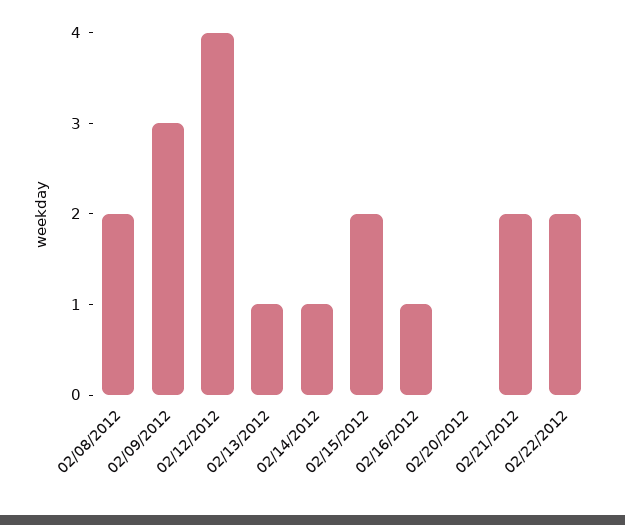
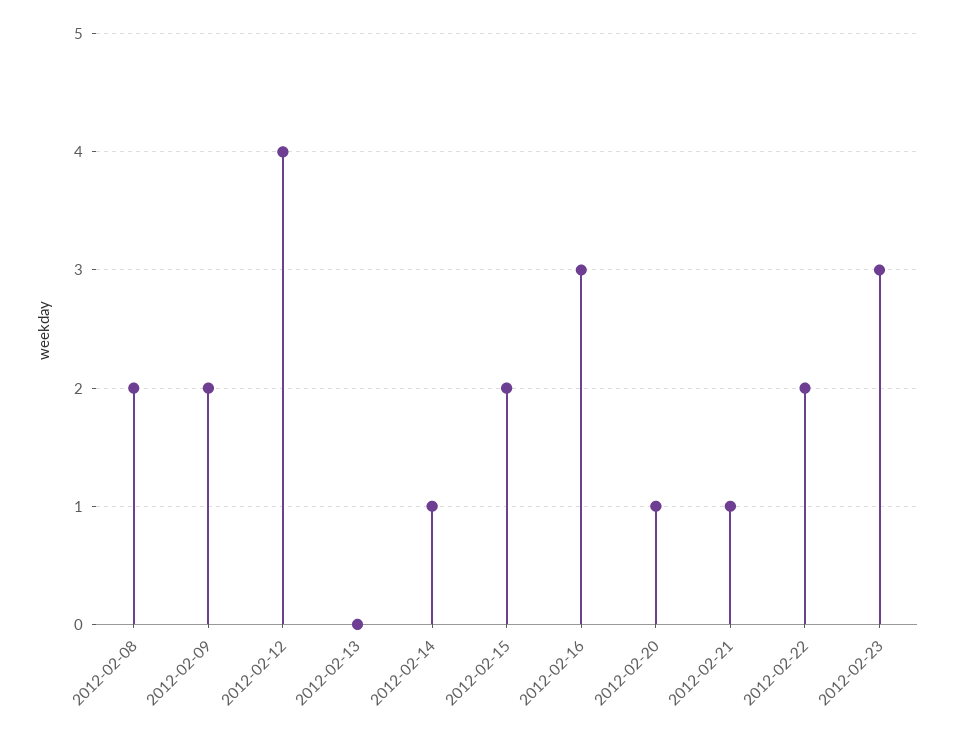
02/09/2012: 3 -> 2
02/13/2012: 1 -> 0
02/16/2012: 1 -> 3
02/20/2012: 0 -> 1
02/21/2012: 2 -> 1
2012-02-23: none -> 3

